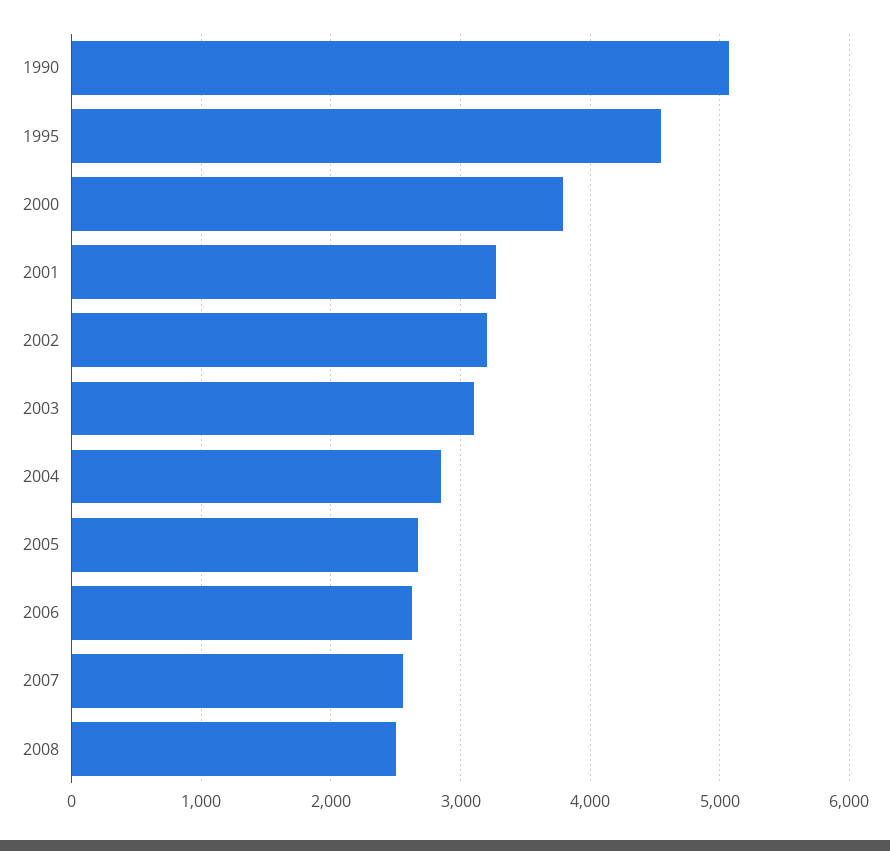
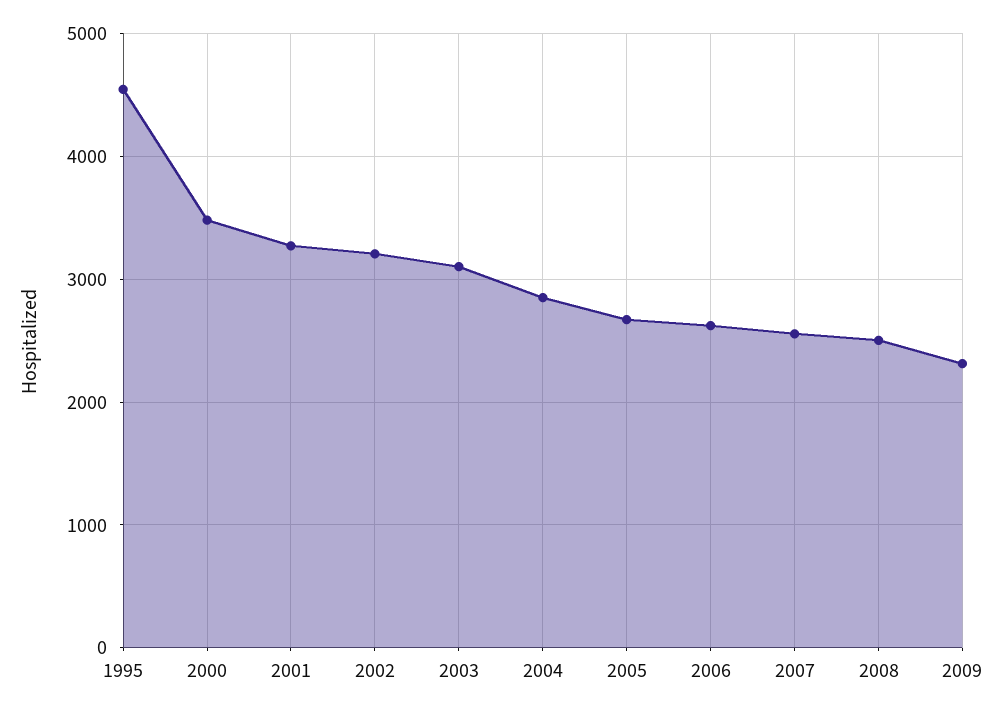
1990: 5100 -> none
2000: 3800 -> 3500
2009: none -> 2300

